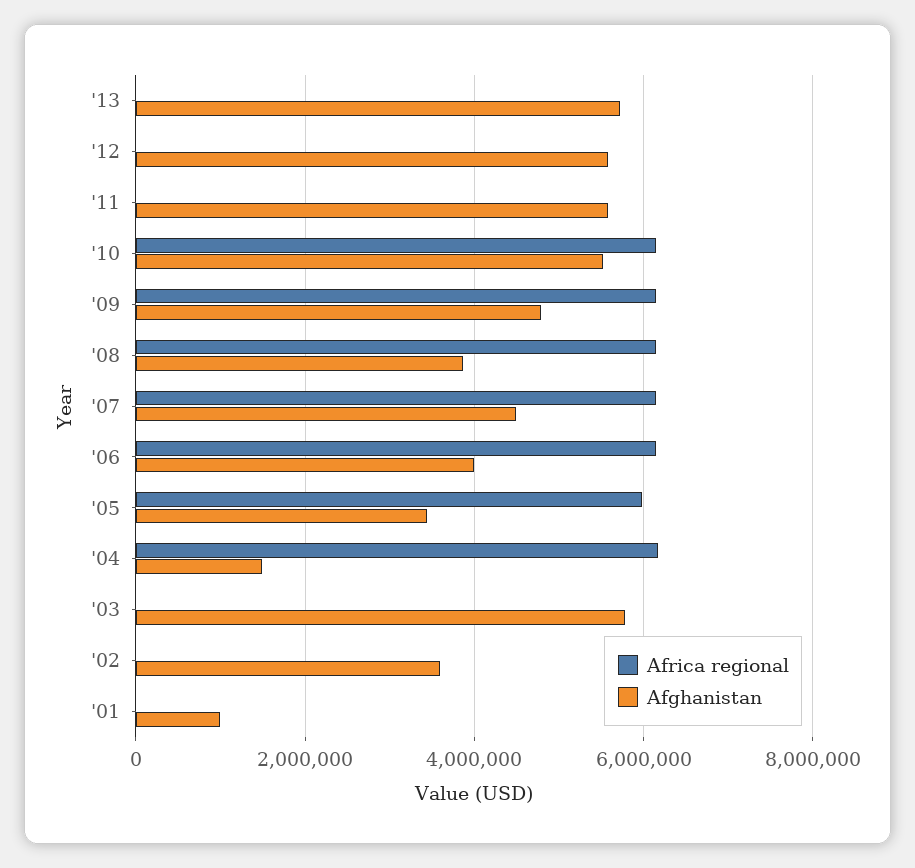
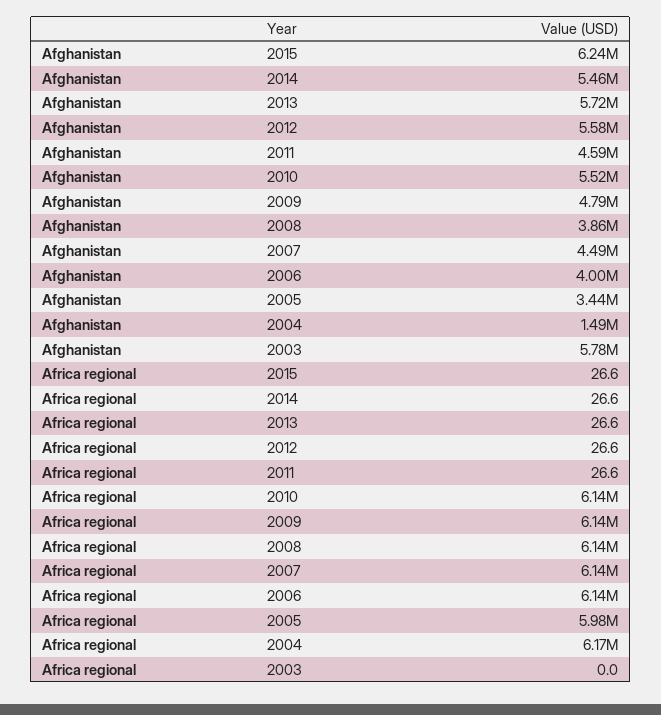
Afghanistan, '11: 5600000 -> 4590000
Africa regional, '02: 0 -> none
Afghanistan, '02: 3600000 -> none
Africa regional, '01: 0 -> none
Afghanistan, '01: 1000000 -> none
Afghanistan, 2015: none -> 6240000
Afghanistan, 2014: none -> 5460000
Africa regional, 2015: none -> 26.6
Africa regional, 2014: none -> 26.6

